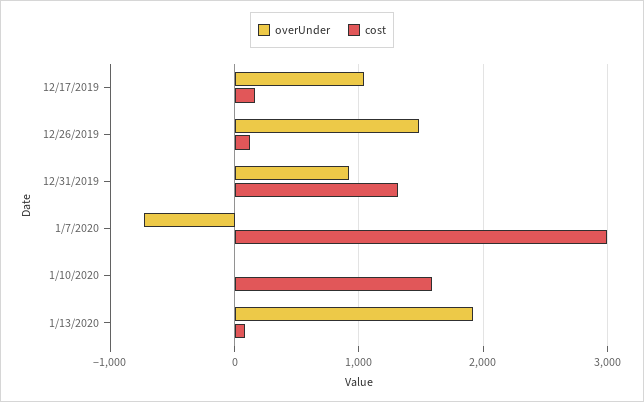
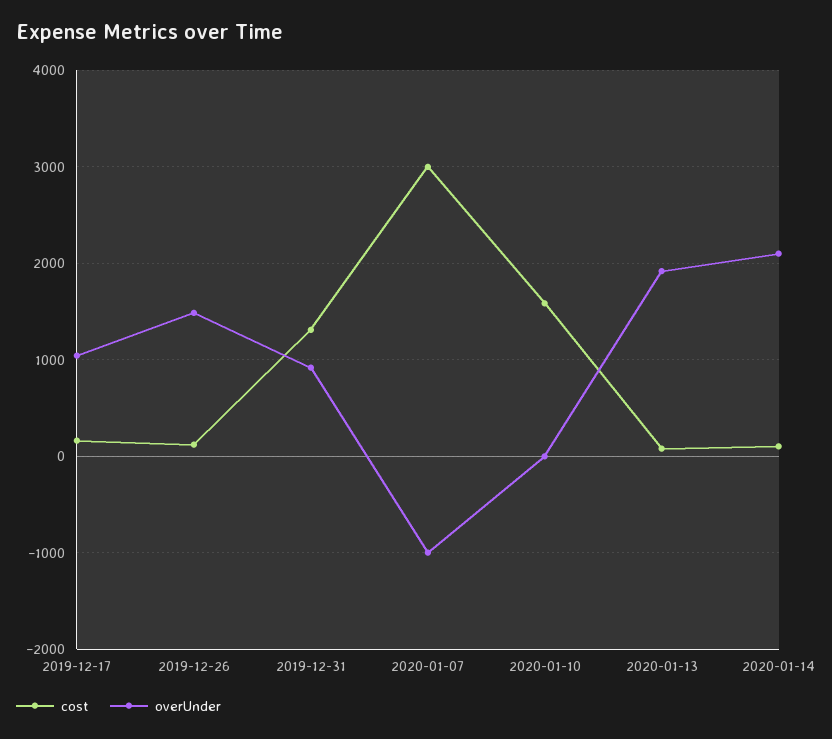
overUnder, 1/7/2020: -700 -> -1000
cost, 2020-01-14: none -> 100
overUnder, 2020-01-14: none -> 2100

